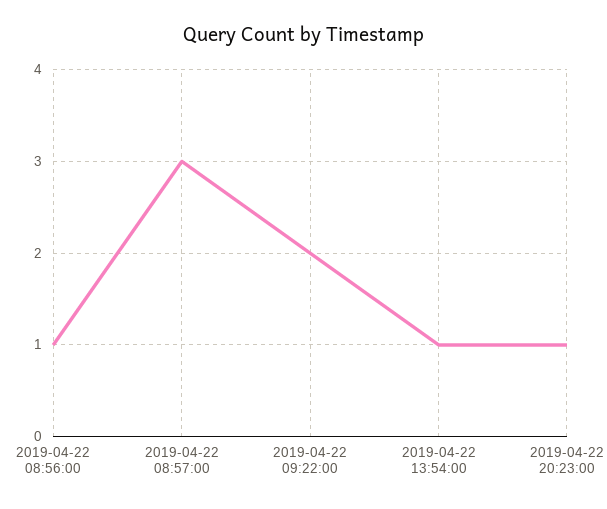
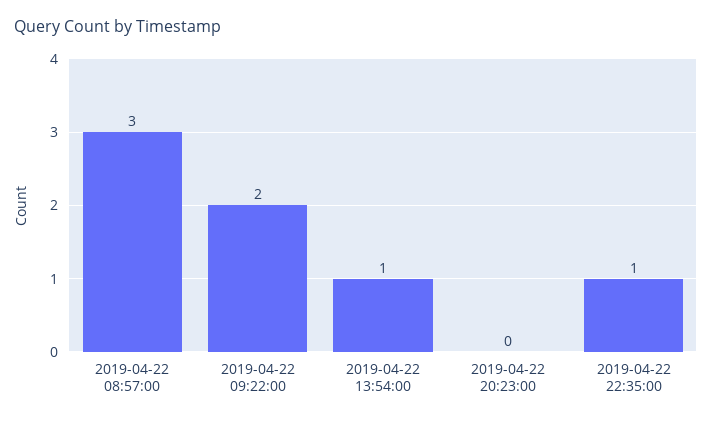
2019-04-22 08:56:00: 1 -> none
2019-04-22 20:23:00: 1 -> 0
2019-04-22 22:35:00: none -> 1

